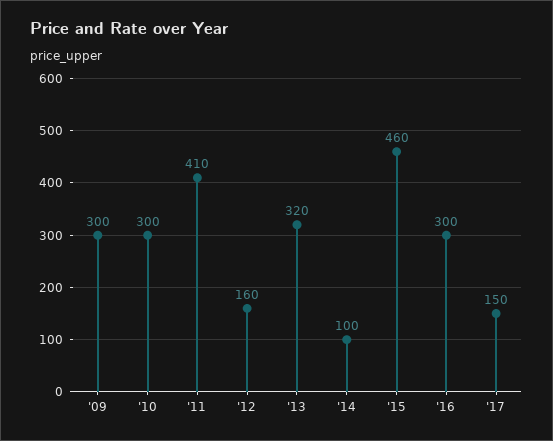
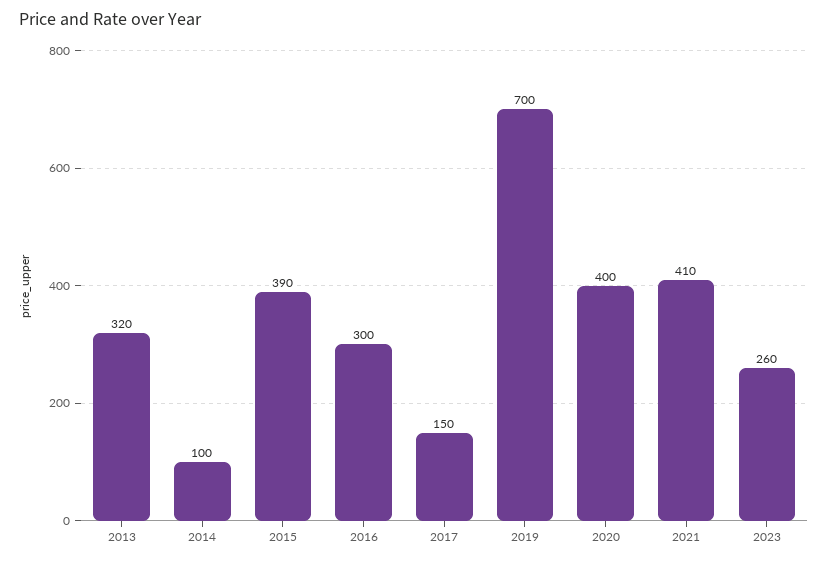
'09: 300 -> none
'10: 300 -> none
'11: 410 -> none
'12: 160 -> none
'15: 460 -> 390
2019: none -> 700
2020: none -> 400
2021: none -> 410
2023: none -> 260

